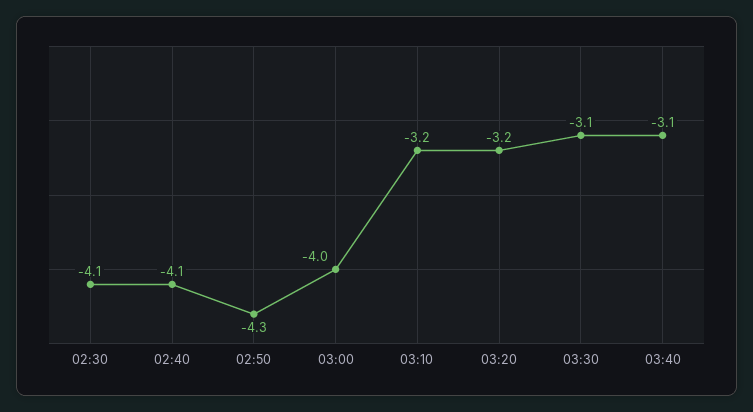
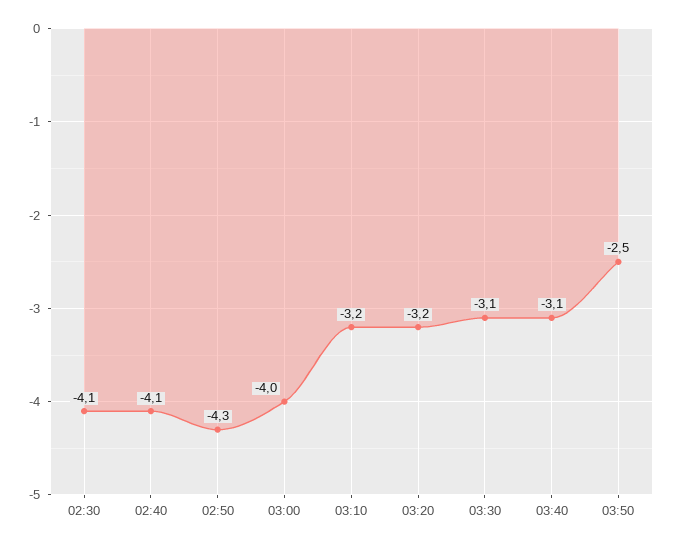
03:50: none -> -2.5

